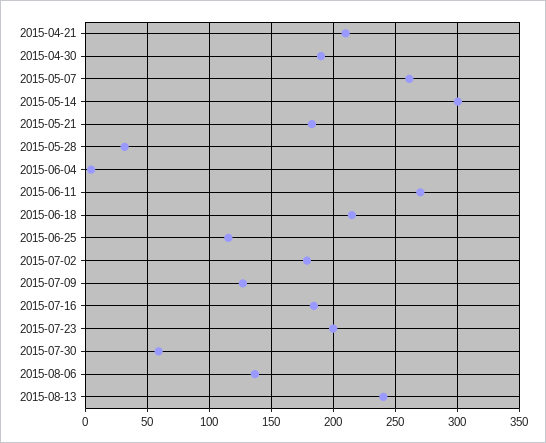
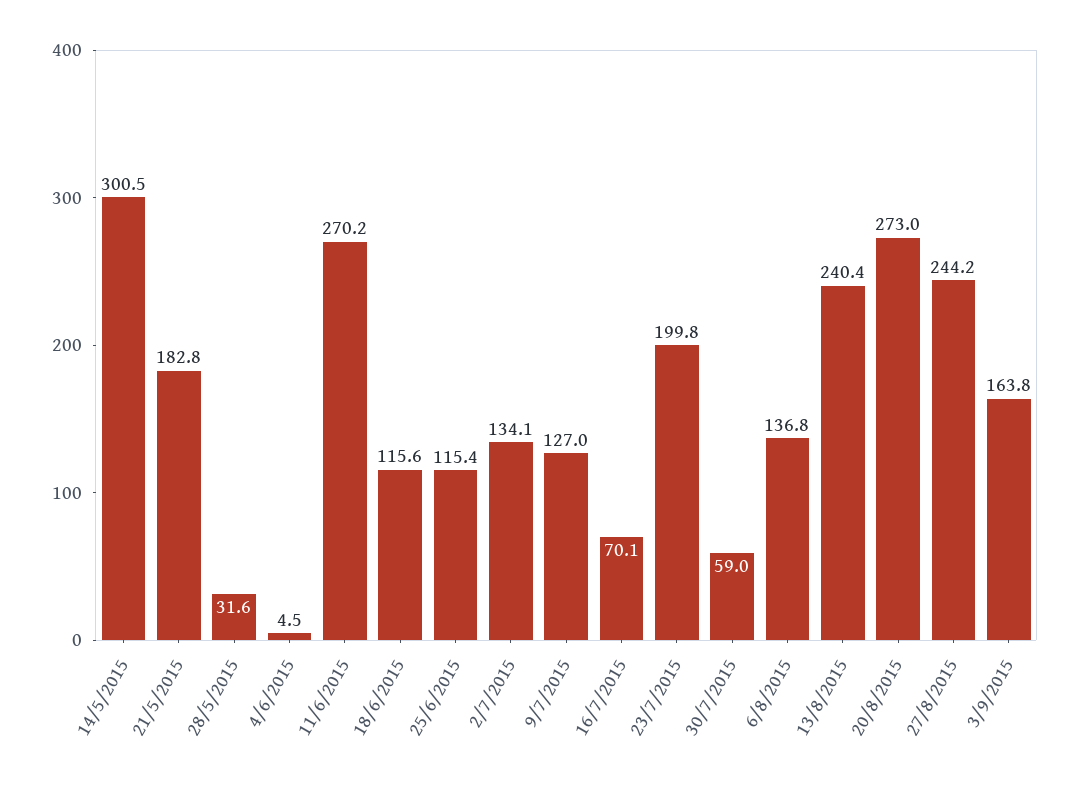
2015-04-21: 210 -> none
2015-04-30: 190 -> none
2015-05-07: 260 -> none
2015-06-18: 215 -> 115.6
2015-07-02: 180 -> 134.1
2015-07-16: 185 -> 70.1
20/8/2015: none -> 273
27/8/2015: none -> 244.2
3/9/2015: none -> 163.8

